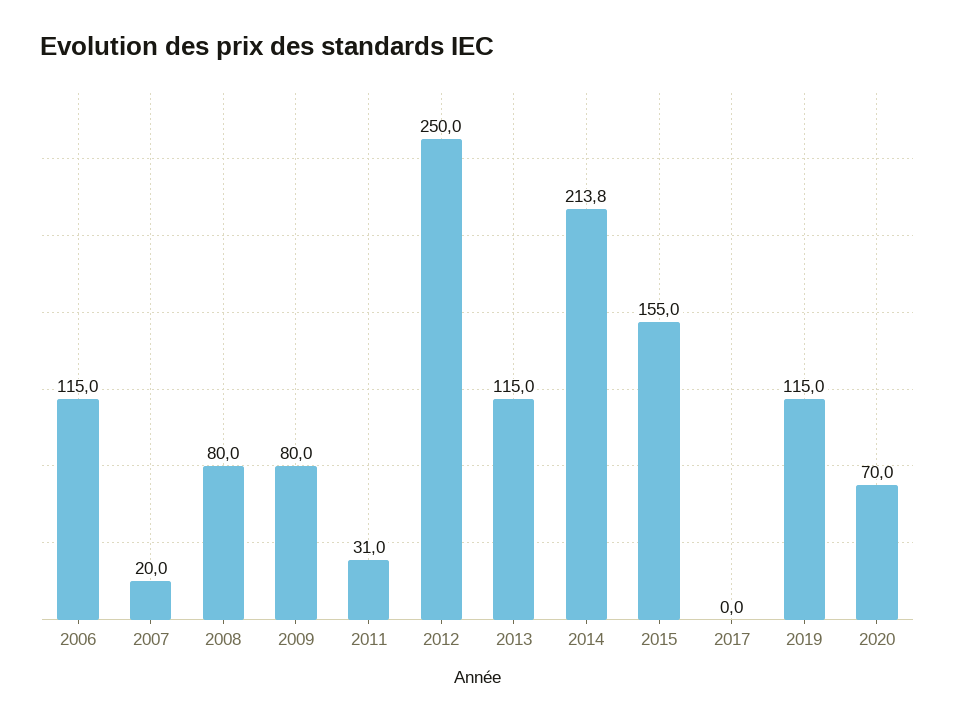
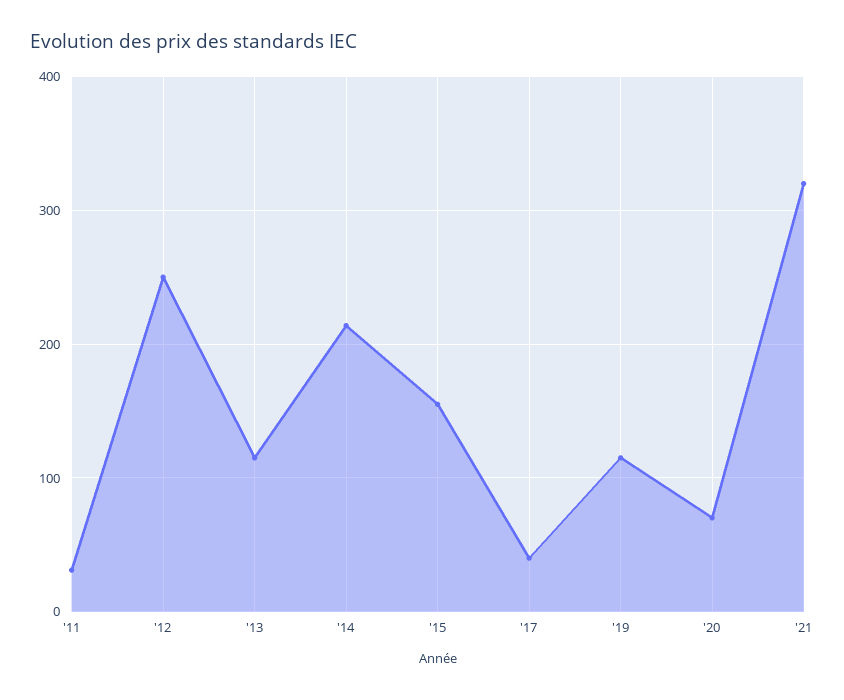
2006: 115 -> none
2007: 20 -> none
2008: 80 -> none
2009: 80 -> none
2017: 0 -> 40
'21: none -> 320

